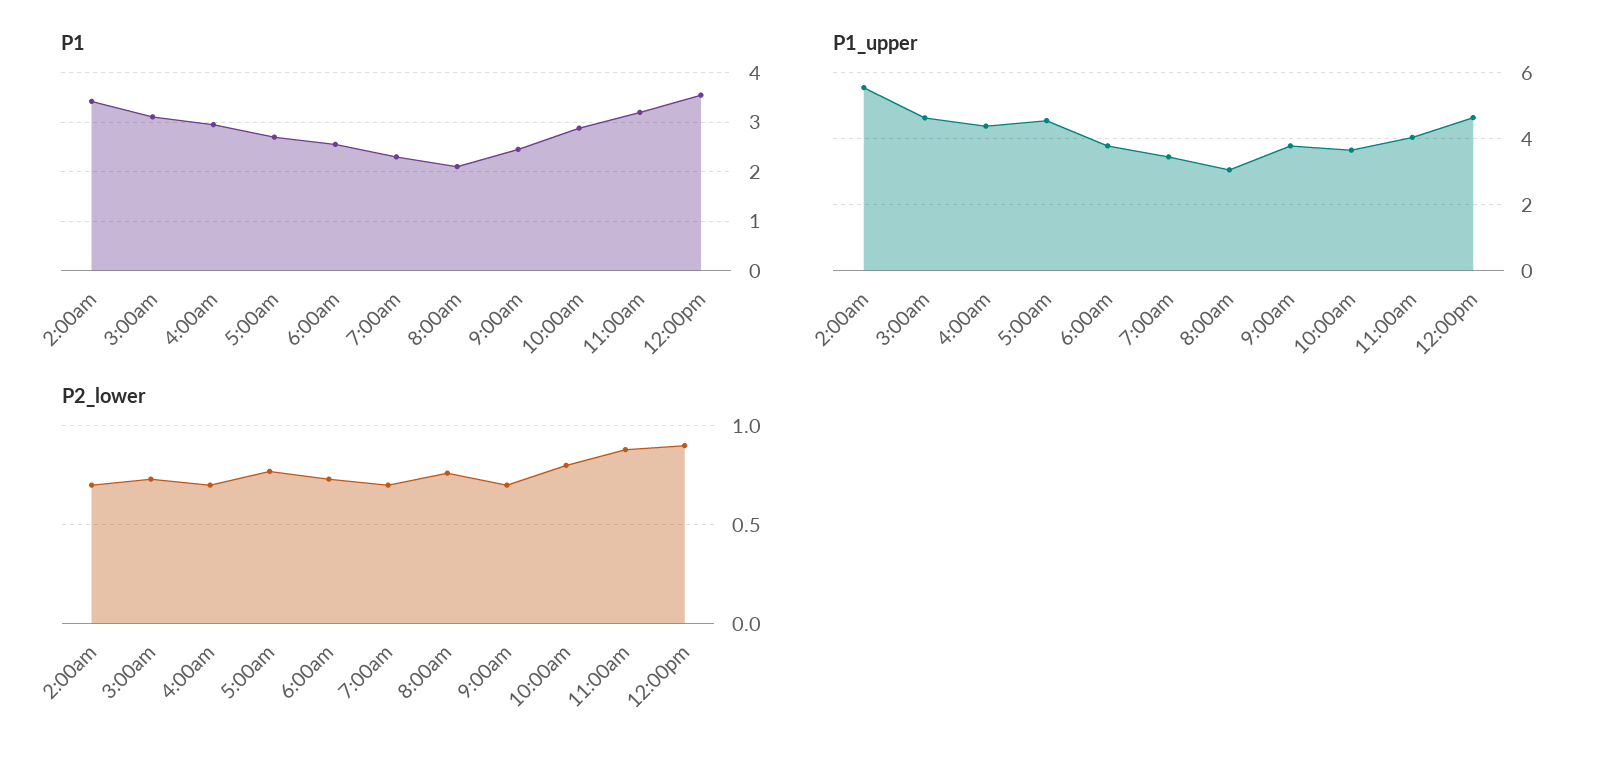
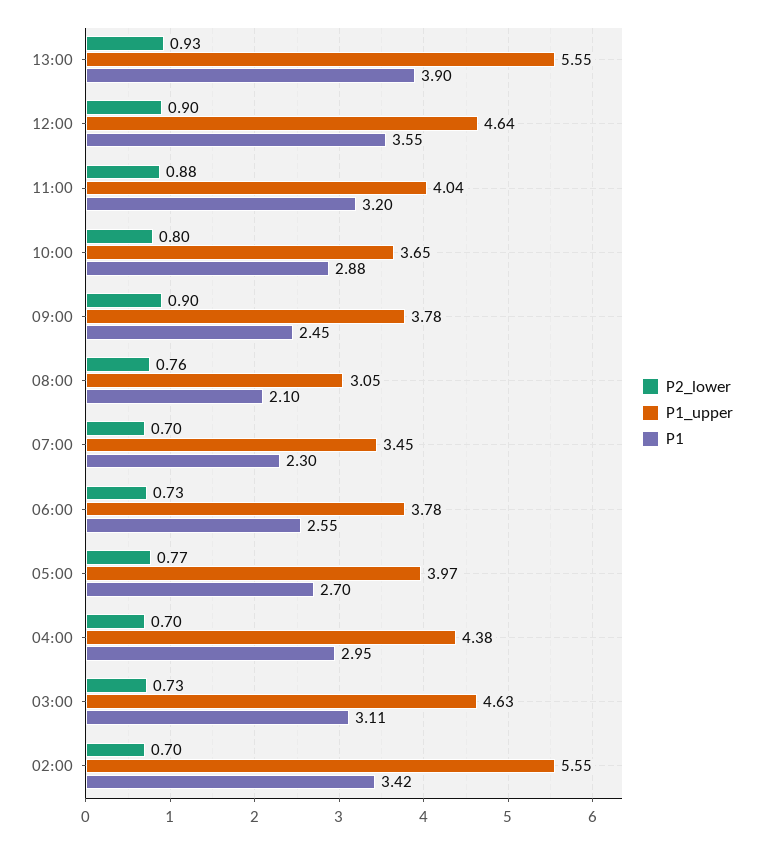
P1_upper, 5:00am: 4.6 -> 3.97
P2_lower, 9:00am: 0.7 -> 0.9
P2_lower, 13:00: none -> 0.93
P1_upper, 13:00: none -> 5.55
P1, 13:00: none -> 3.9

